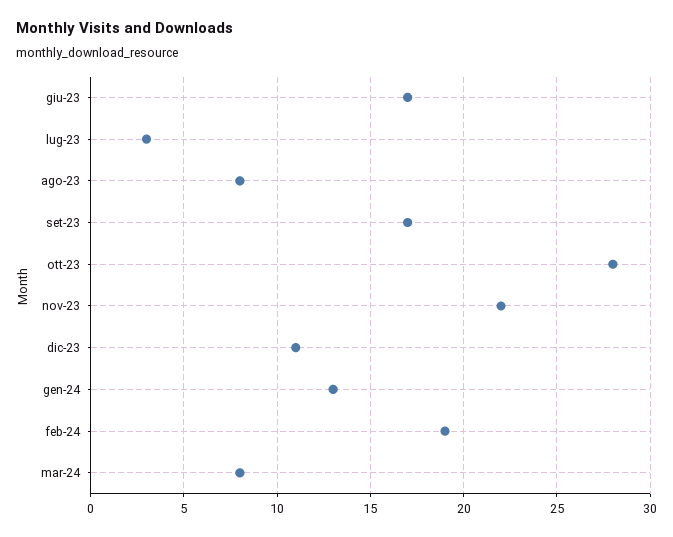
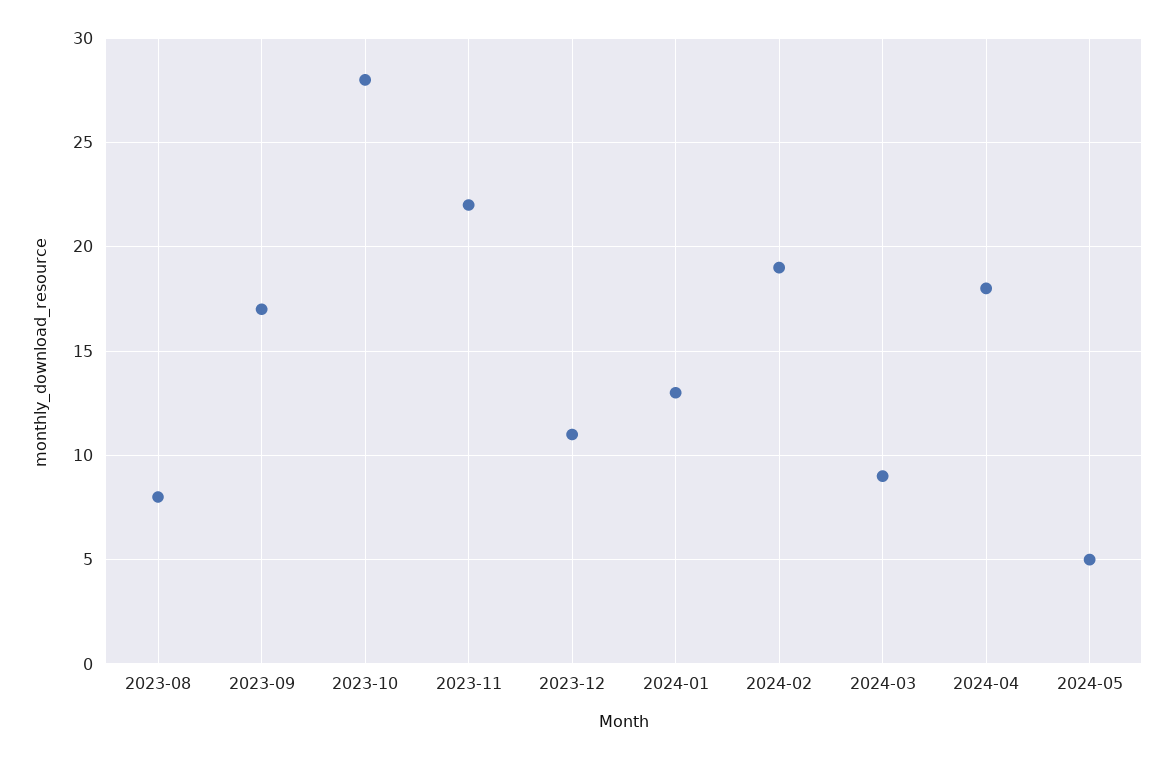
giu-23: 17 -> none
lug-23: 3 -> none
mar-24: 8 -> 9
2024-04: none -> 18
2024-05: none -> 5

